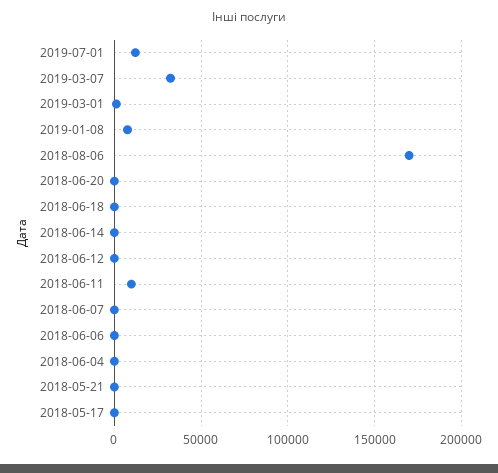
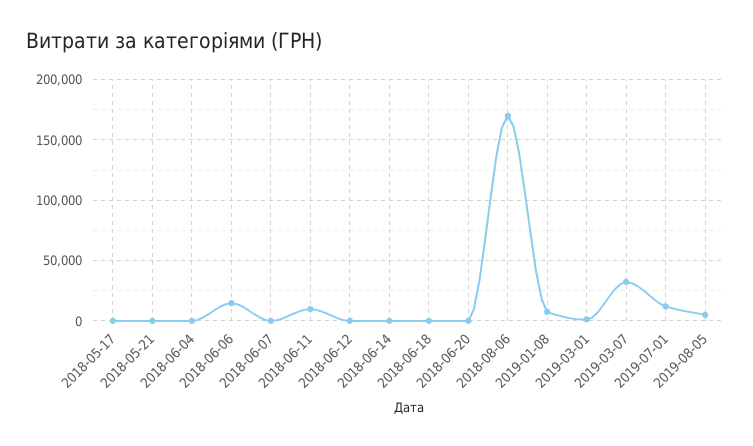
2018-06-06: 0 -> 15000
2019-08-05: none -> 5000

